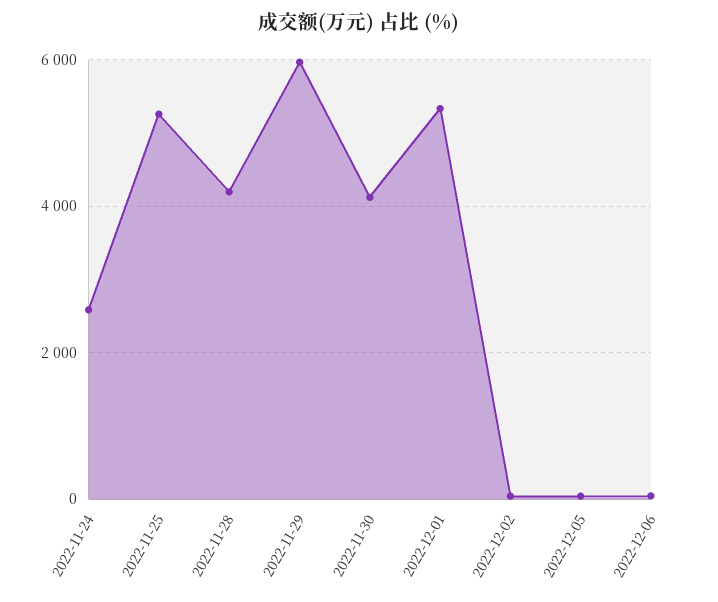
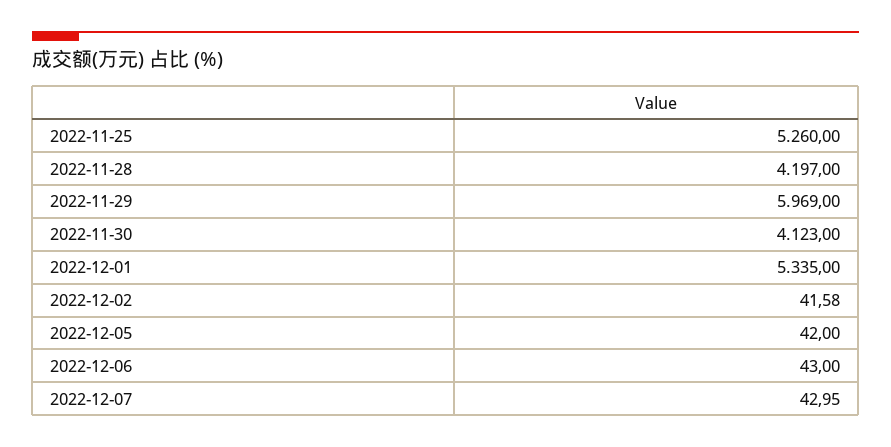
2022-11-24: 2600 -> none
2022-12-07: none -> 42.95

